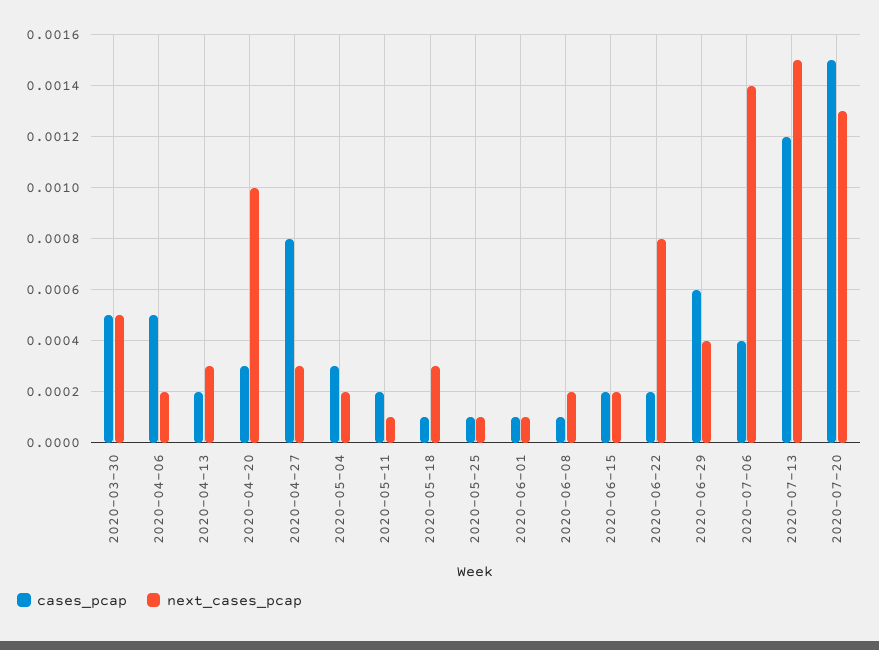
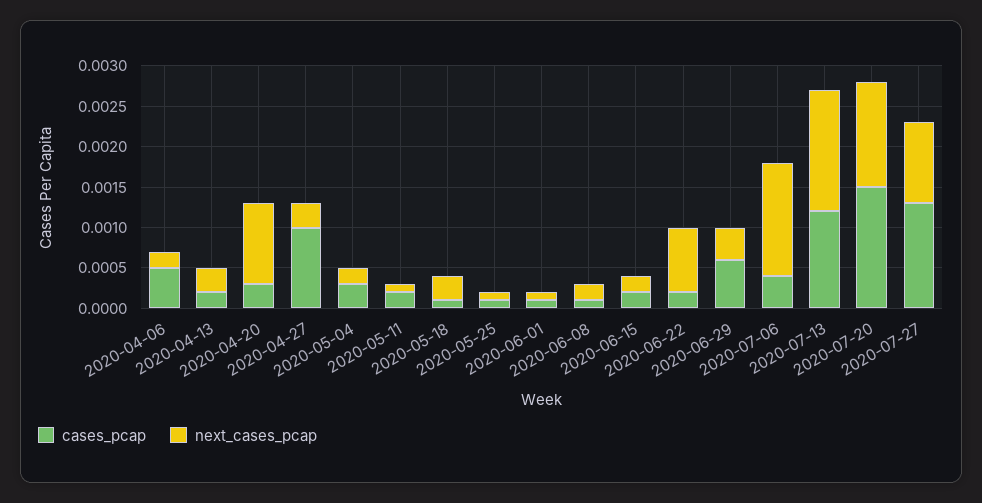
cases_pcap, 2020-03-30: 0.0005 -> none
next_cases_pcap, 2020-03-30: 0.0005 -> none
cases_pcap, 2020-04-27: 0.0008 -> 0.001
cases_pcap, 2020-07-27: none -> 0.0013
next_cases_pcap, 2020-07-27: none -> 0.001

